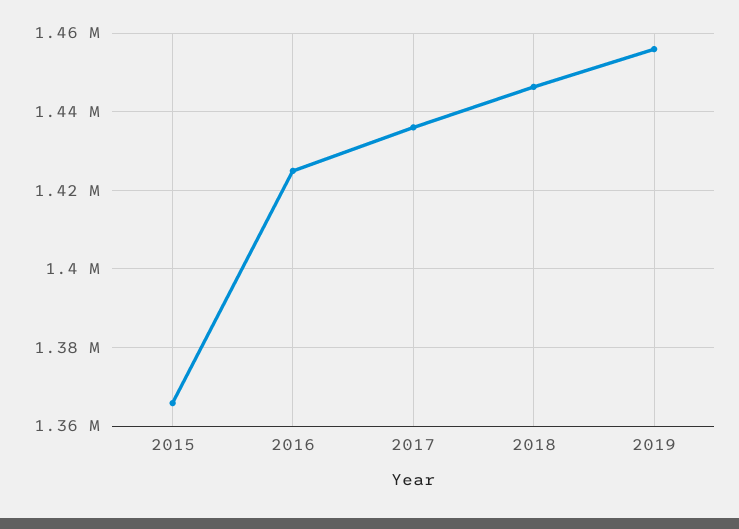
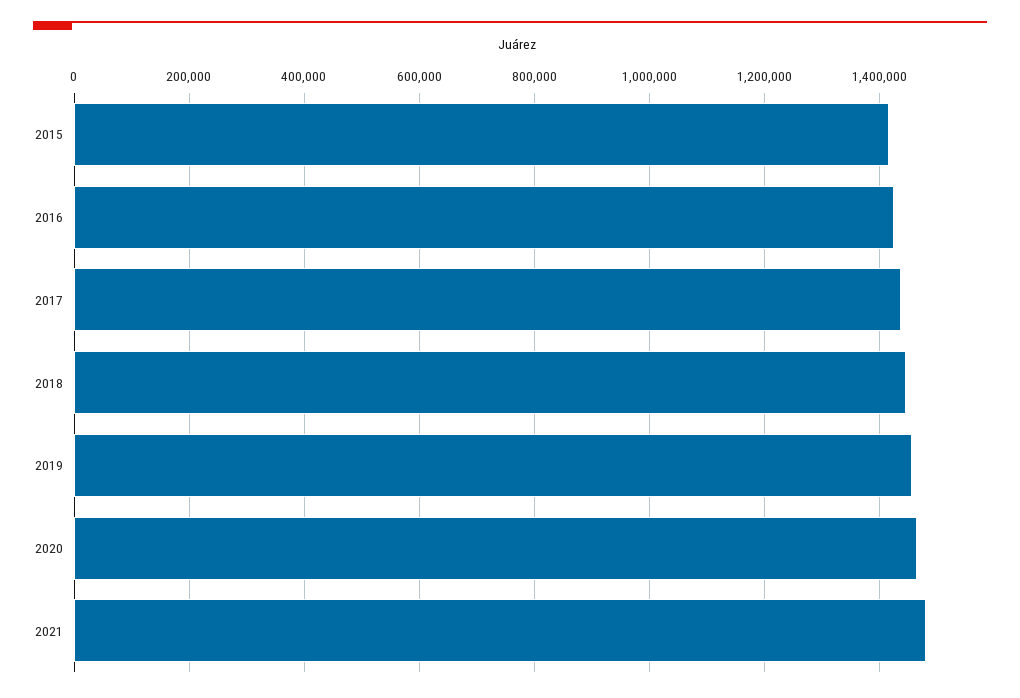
2015: 1366000 -> 1420000
2020: none -> 1460000
2021: none -> 1480000

